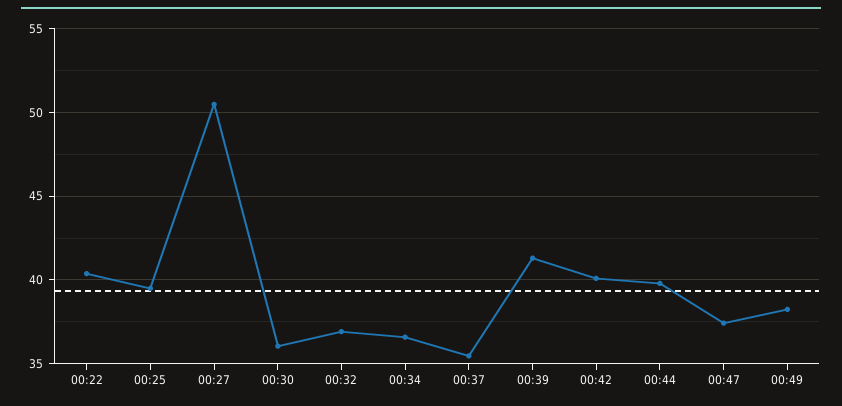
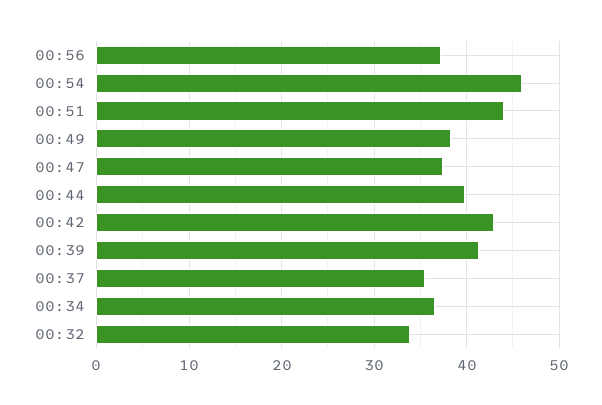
00:22: 40.5 -> none
00:25: 39.5 -> none
00:27: 50.5 -> none
00:30: 36 -> none
00:32: 37 -> 34
00:42: 40 -> 43
00:56: none -> 37
00:54: none -> 46
00:51: none -> 44

